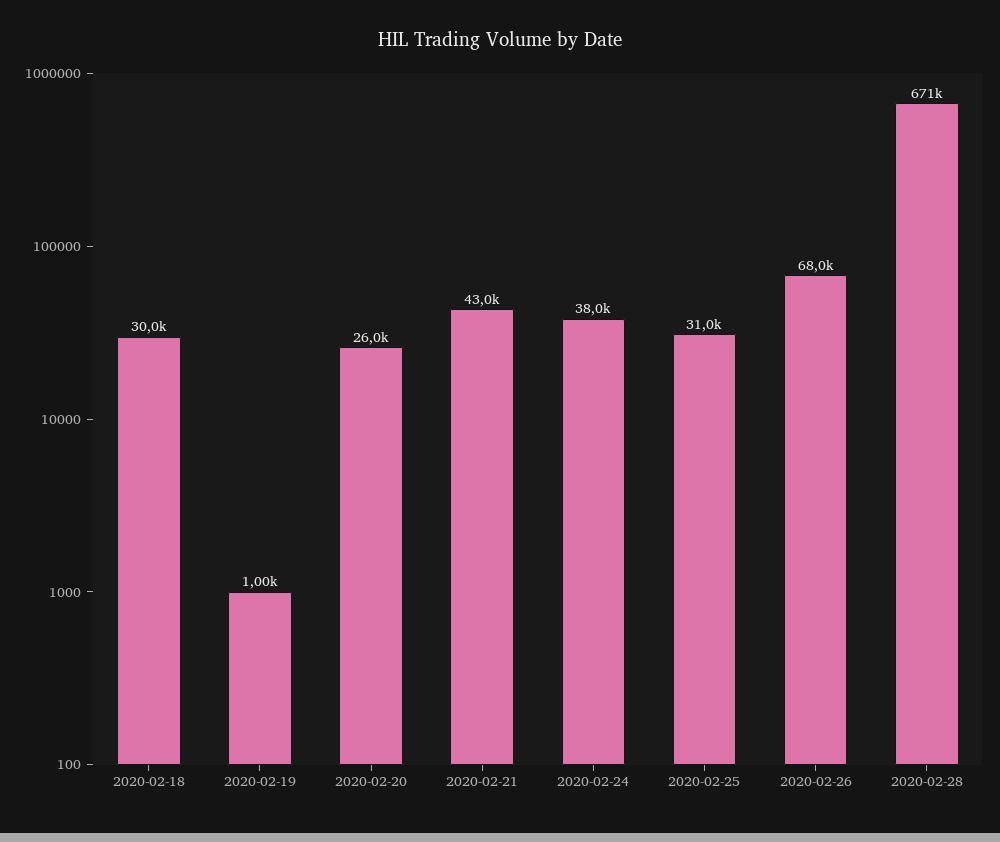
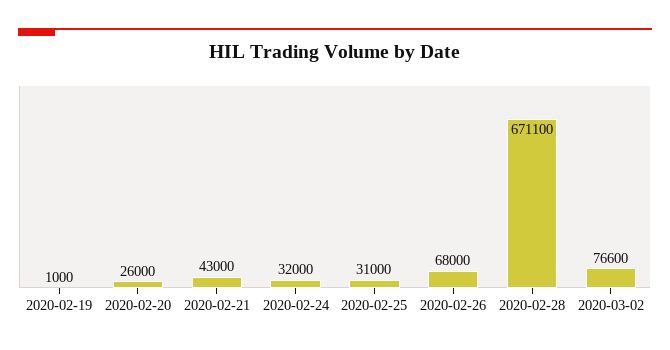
2020-02-18: 30000 -> none
2020-02-24: 38000 -> 32000
2020-03-02: none -> 76600

